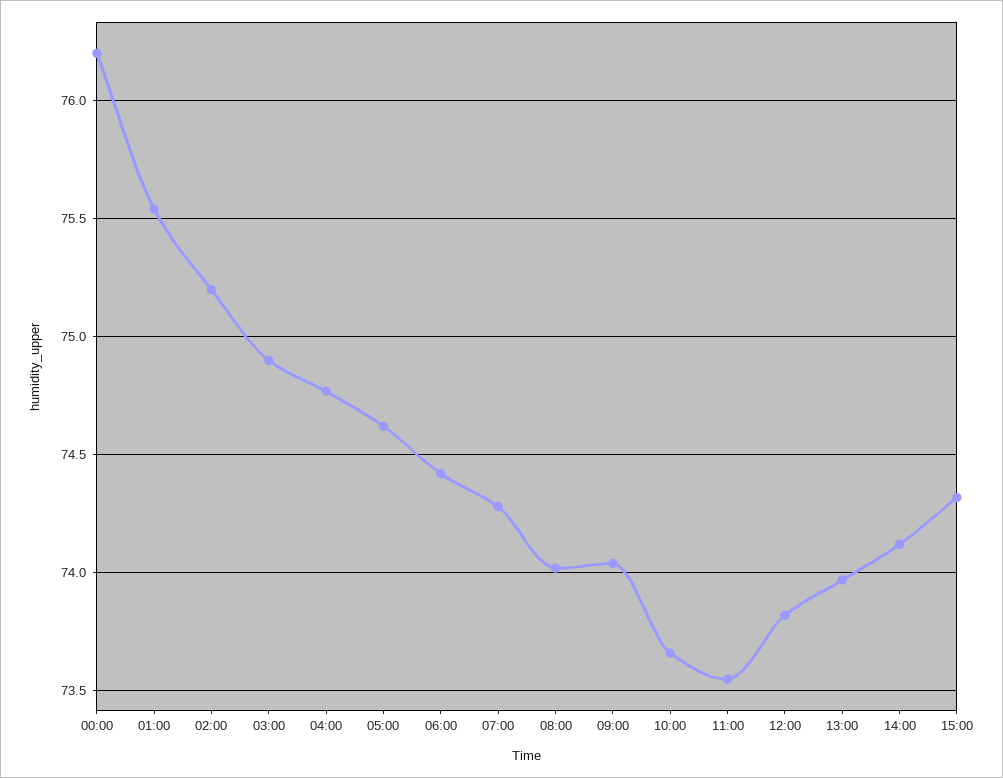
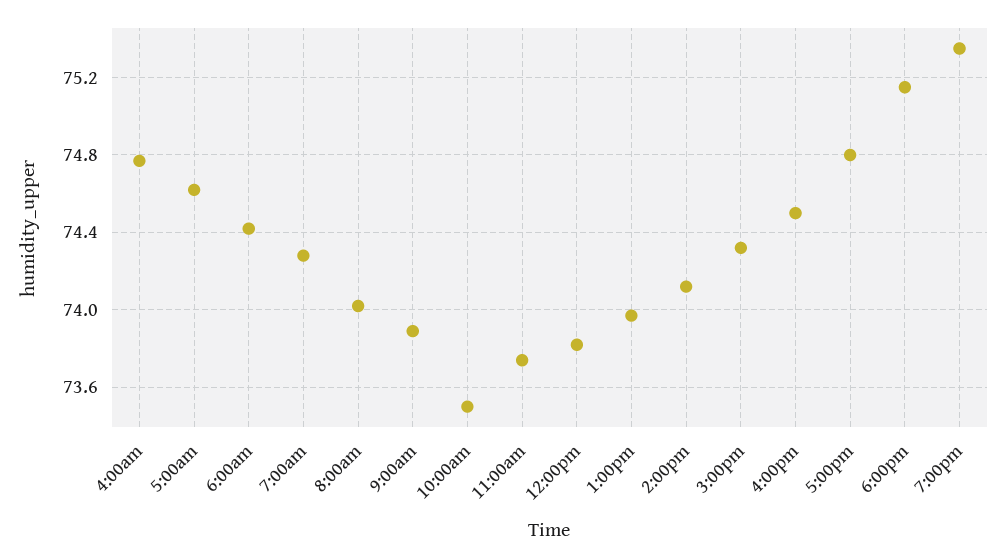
00:00: 76.2 -> none
01:00: 75.55 -> none
02:00: 75.2 -> none
03:00: 74.9 -> none
09:00: 74.05 -> 73.9
10:00: 73.65 -> 73.5
11:00: 73.55 -> 73.75
4:00pm: none -> 74.5
5:00pm: none -> 74.8
6:00pm: none -> 75.15
7:00pm: none -> 75.35

